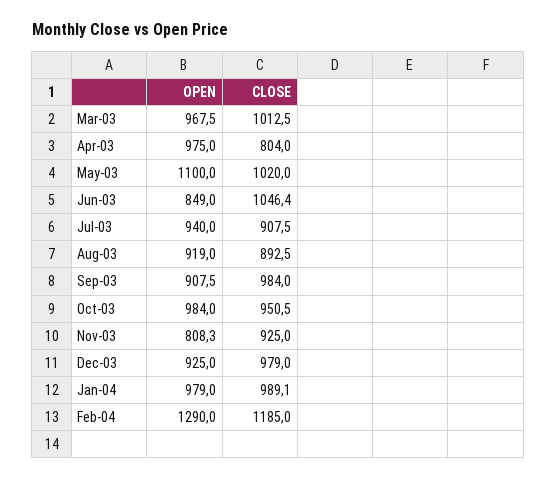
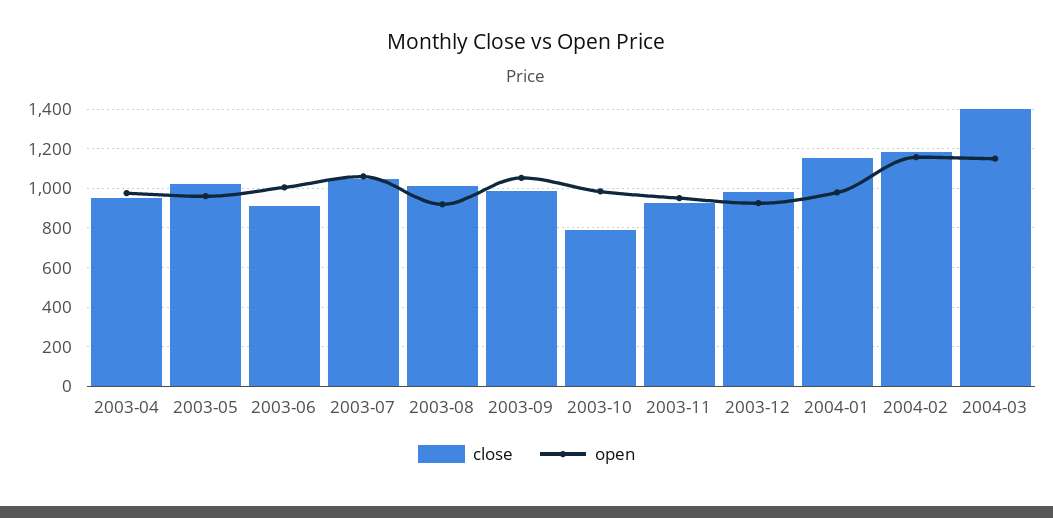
OPEN, Mar-03: 967.5 -> none
CLOSE, Mar-03: 1012.5 -> none
CLOSE, Apr-03: 804 -> 950
OPEN, May-03: 1100 -> 950
OPEN, Jun-03: 849 -> 1000
CLOSE, Jun-03: 1046.4 -> 900
OPEN, Jul-03: 940 -> 1050
CLOSE, Jul-03: 907.5 -> 1050
CLOSE, Aug-03: 892.5 -> 1000
OPEN, Sep-03: 907.5 -> 1050
CLOSE, Oct-03: 950.5 -> 800
OPEN, Nov-03: 808.3 -> 950
CLOSE, Jan-04: 989.1 -> 1150
OPEN, Feb-04: 1290 -> 1150
CLOSE, 2004-03: none -> 1400
OPEN, 2004-03: none -> 1150

